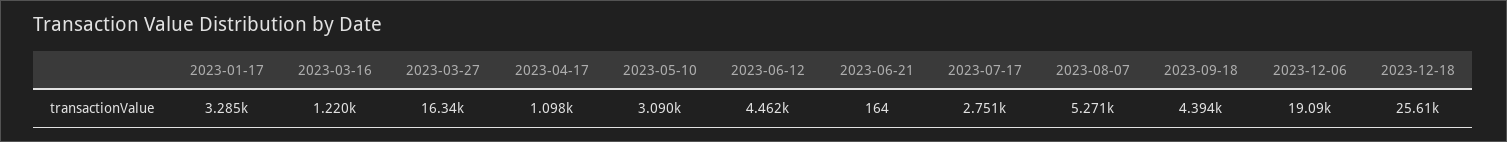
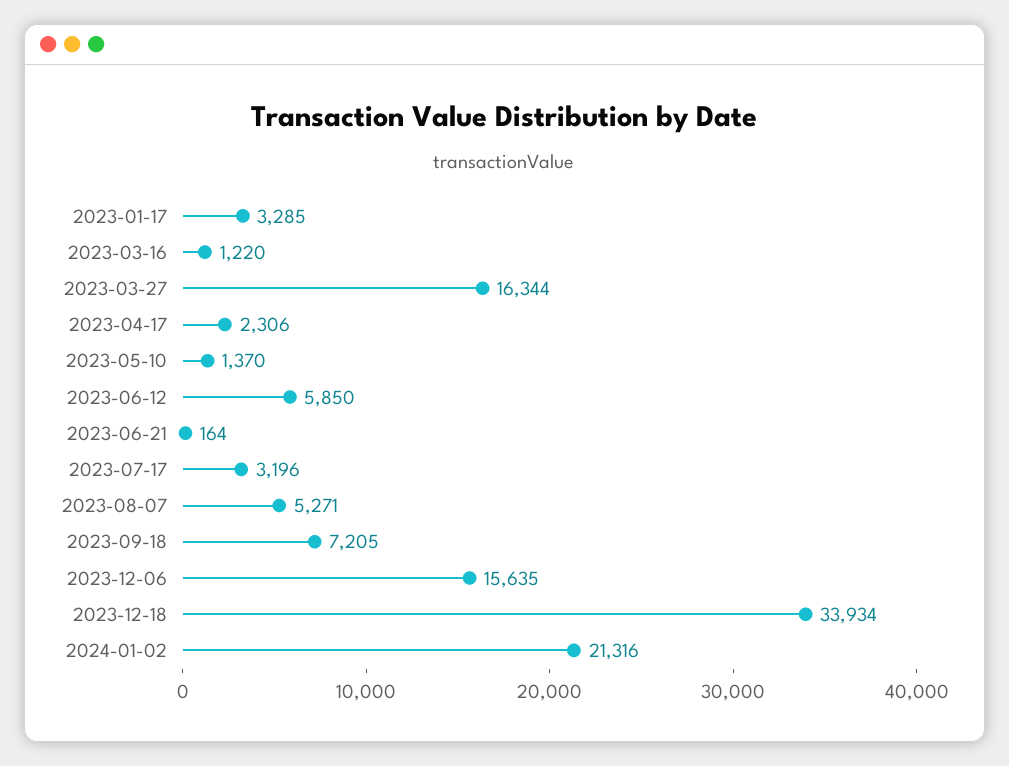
2023-04-17: 1098 -> 2306
2023-05-10: 3090 -> 1370
2023-06-12: 4462 -> 5850
2023-07-17: 2751 -> 3196
2023-09-18: 4394 -> 7205
2023-12-06: 19090 -> 15635
2023-12-18: 25610 -> 33934
2024-01-02: none -> 21316

